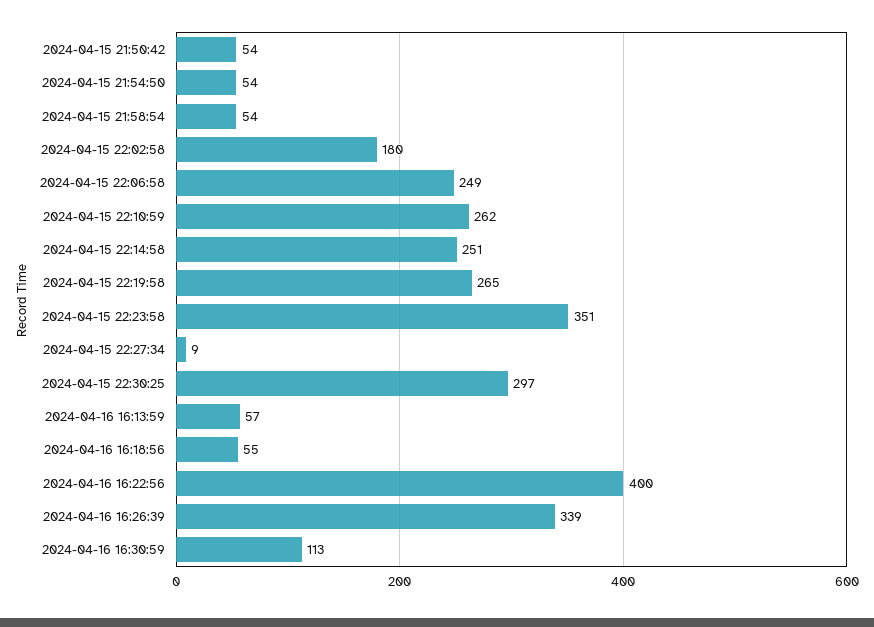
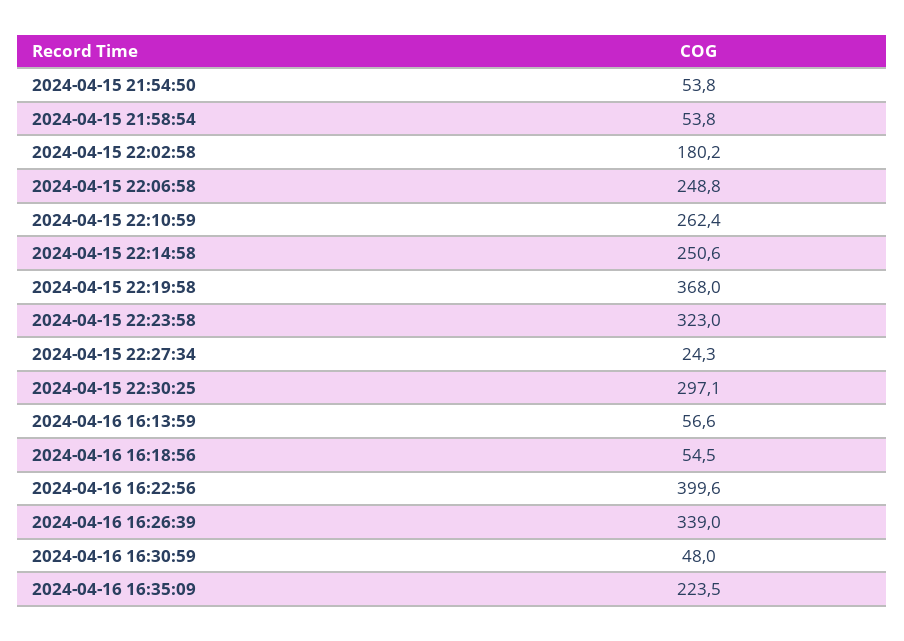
2024-04-15 21:50:42: 54 -> none
2024-04-15 22:19:58: 265 -> 368
2024-04-15 22:23:58: 351 -> 323
2024-04-15 22:27:34: 9 -> 24.3
2024-04-16 16:30:59: 113 -> 48
2024-04-16 16:35:09: none -> 223.5

